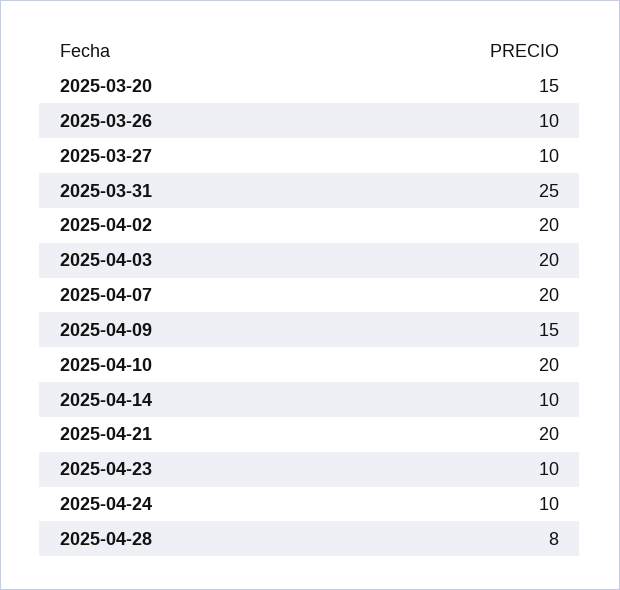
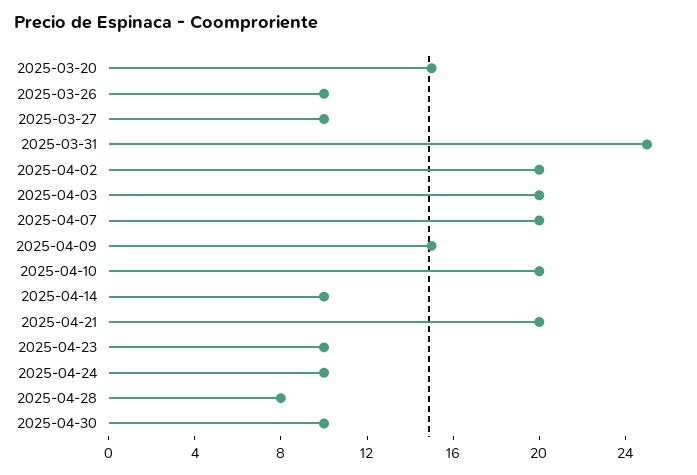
2025-04-30: none -> 10

